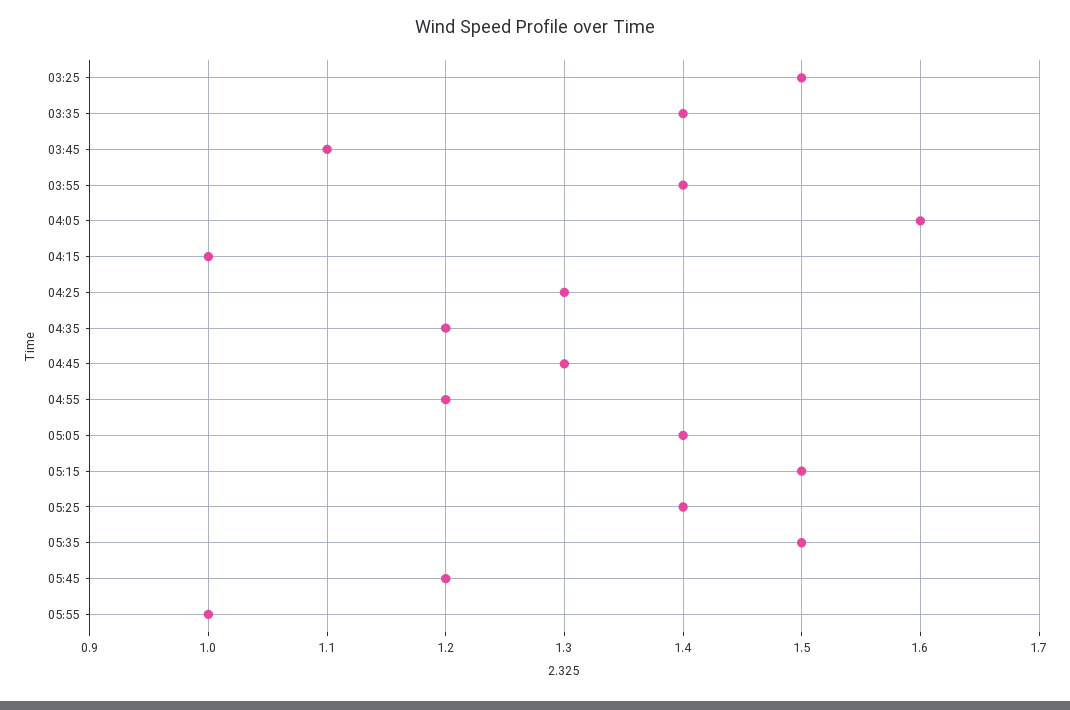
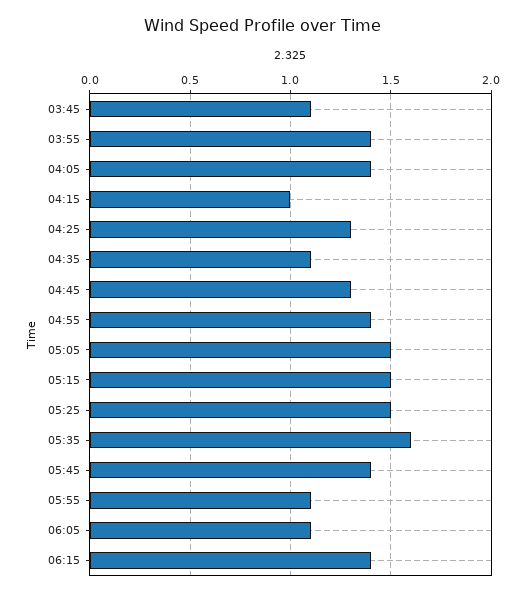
03:25: 1.5 -> none
03:35: 1.4 -> none
04:05: 1.6 -> 1.4
04:35: 1.2 -> 1.1
04:55: 1.2 -> 1.4
05:05: 1.4 -> 1.5
05:25: 1.4 -> 1.5
05:35: 1.5 -> 1.6
05:45: 1.2 -> 1.4
05:55: 1 -> 1.1
06:05: none -> 1.1
06:15: none -> 1.4

